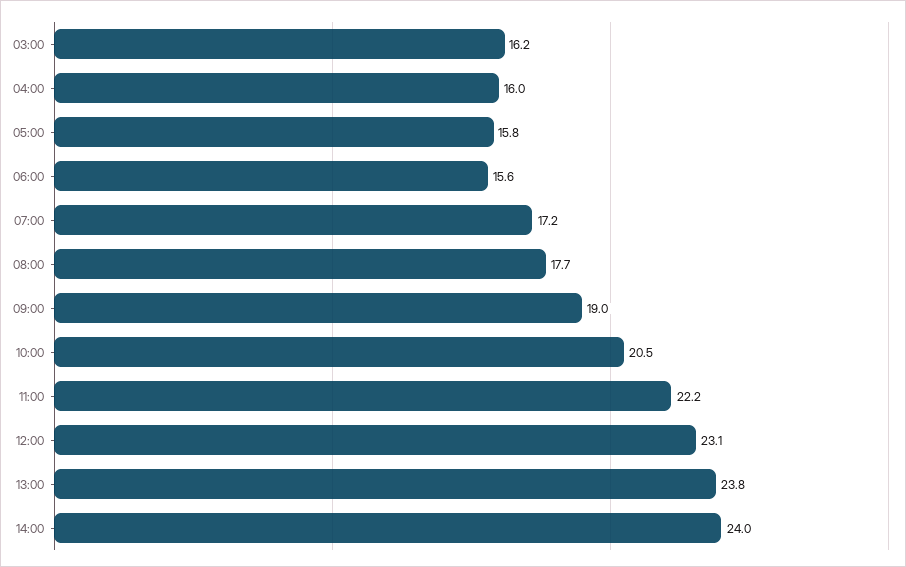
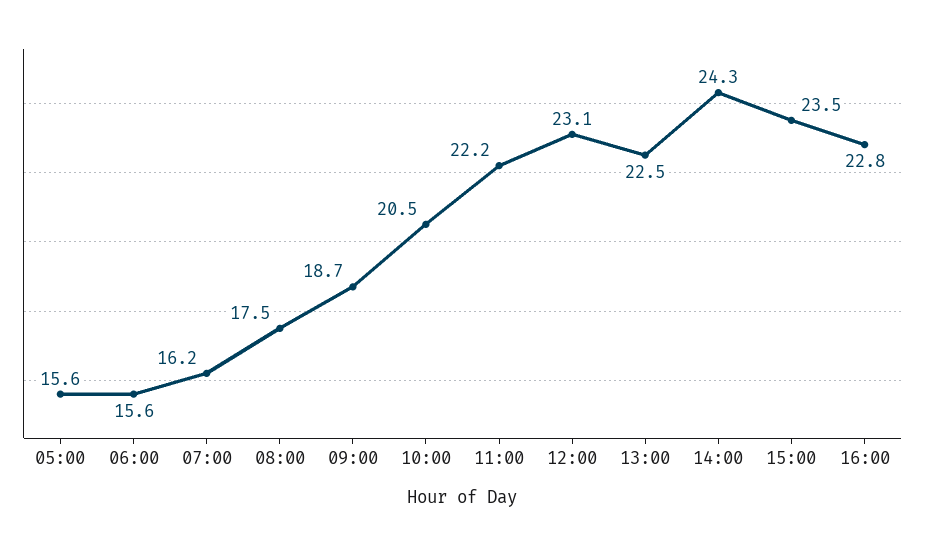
03:00: 16.2 -> none
04:00: 16 -> none
05:00: 15.8 -> 15.6
07:00: 17.2 -> 16.2
08:00: 17.7 -> 17.5
09:00: 19 -> 18.7
13:00: 23.8 -> 22.5
14:00: 24 -> 24.3
15:00: none -> 23.5
16:00: none -> 22.8

